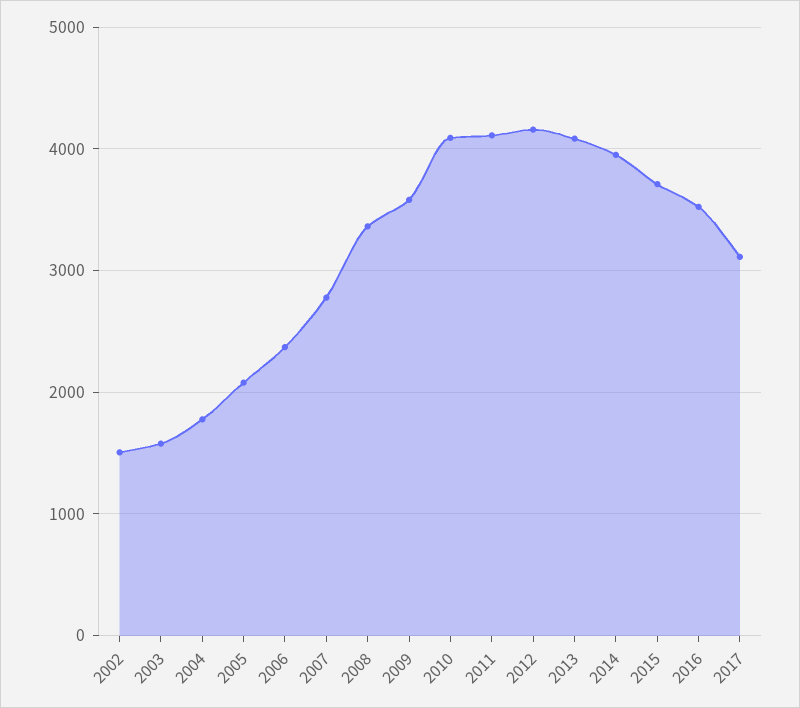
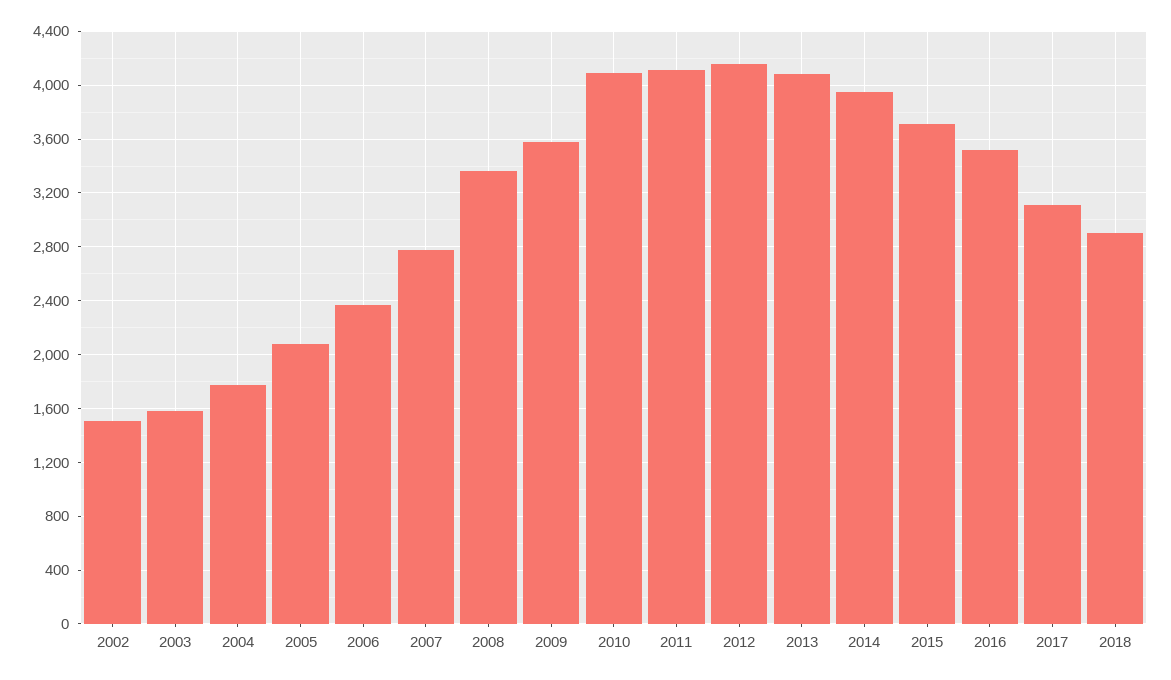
2018: none -> 2900

